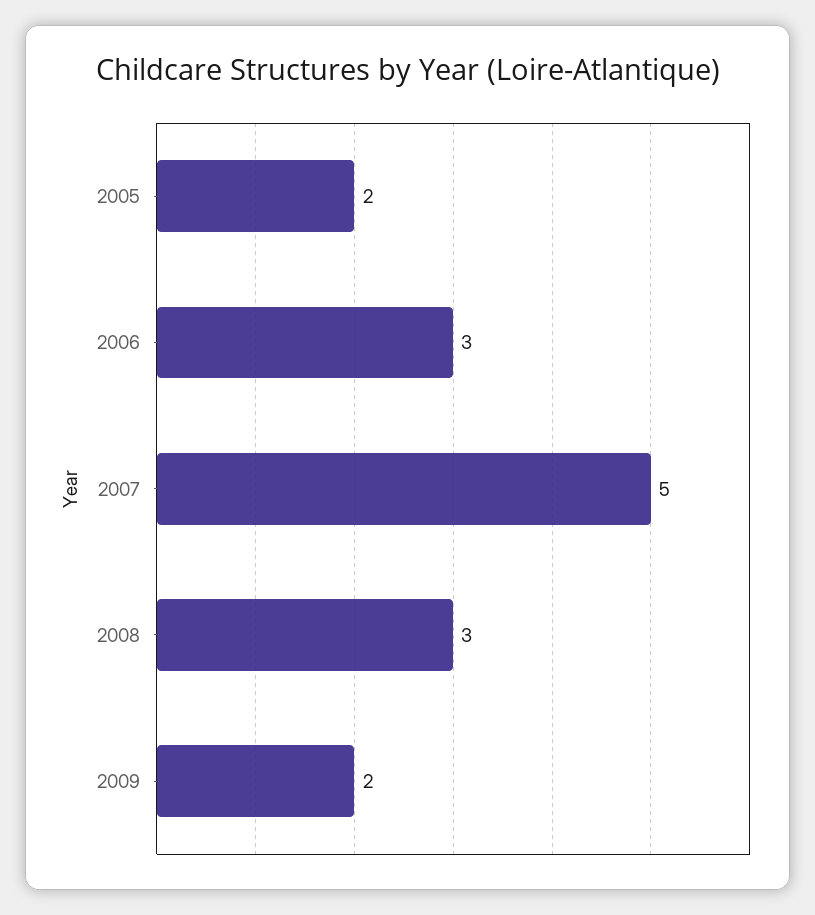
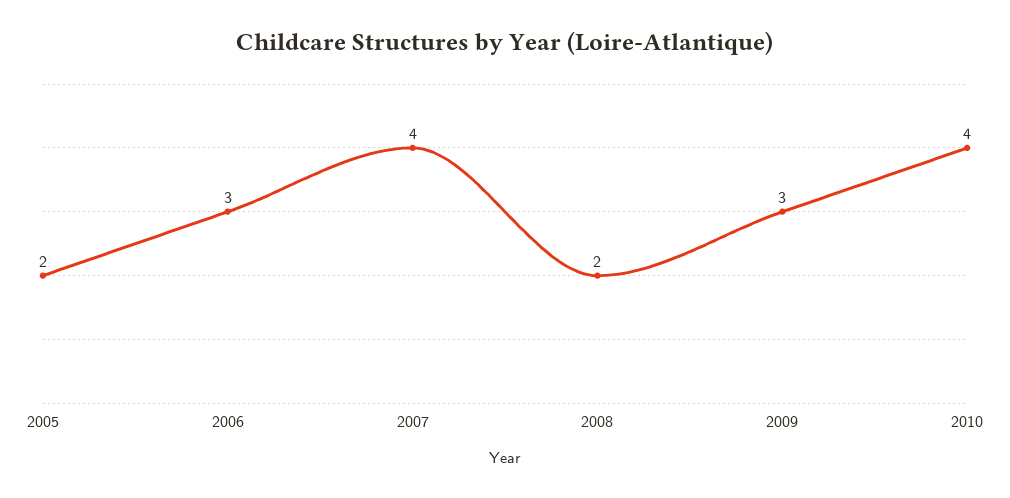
2007: 5 -> 4
2008: 3 -> 2
2009: 2 -> 3
2010: none -> 4

